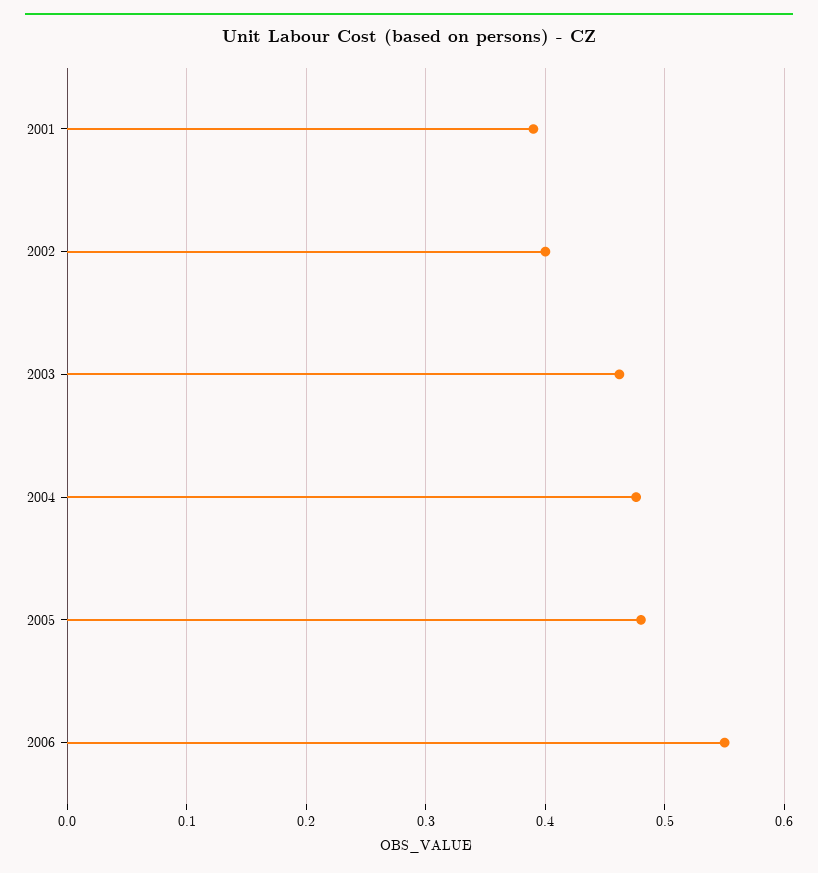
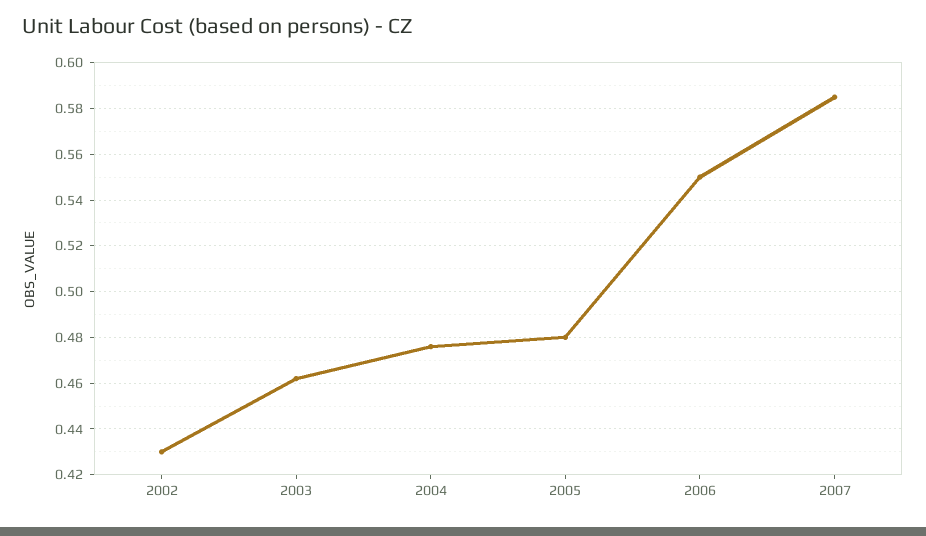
2001: 0.39 -> none
2002: 0.4 -> 0.43
2007: none -> 0.585

